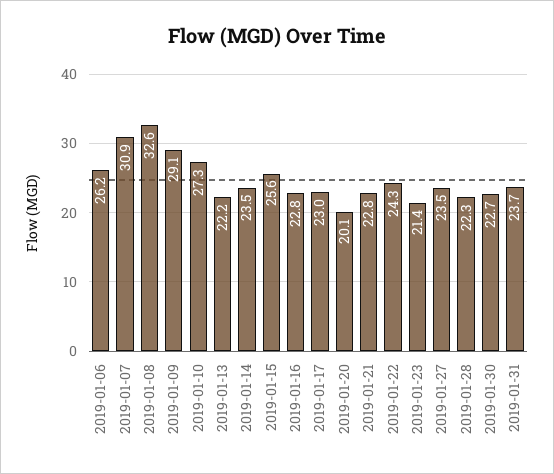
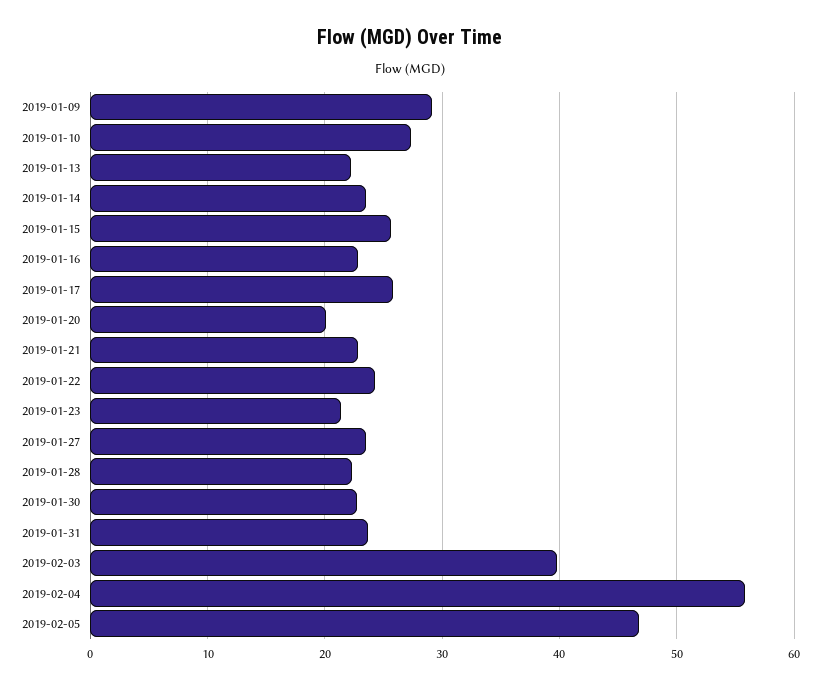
2019-01-06: 26.2 -> none
2019-01-07: 30.9 -> none
2019-01-08: 32.6 -> none
2019-01-17: 23 -> 26
2019-02-03: none -> 40
2019-02-04: none -> 56
2019-02-05: none -> 47

